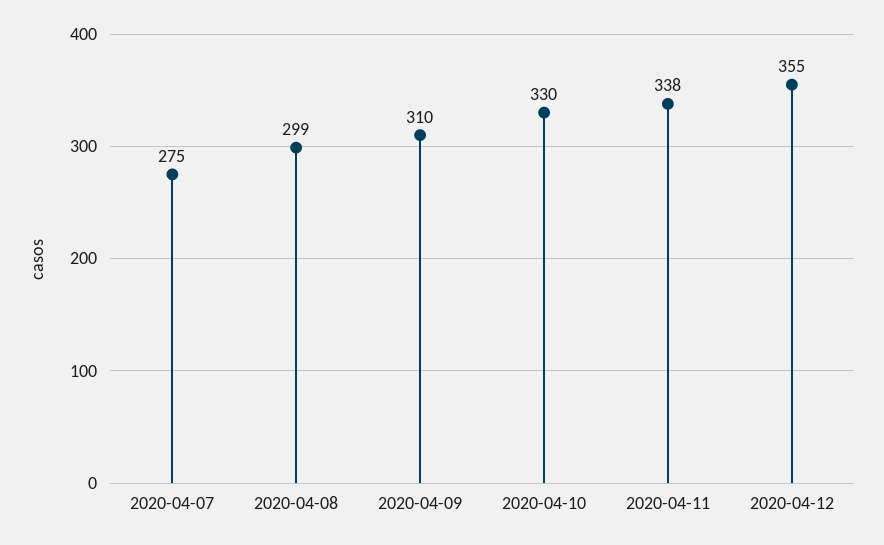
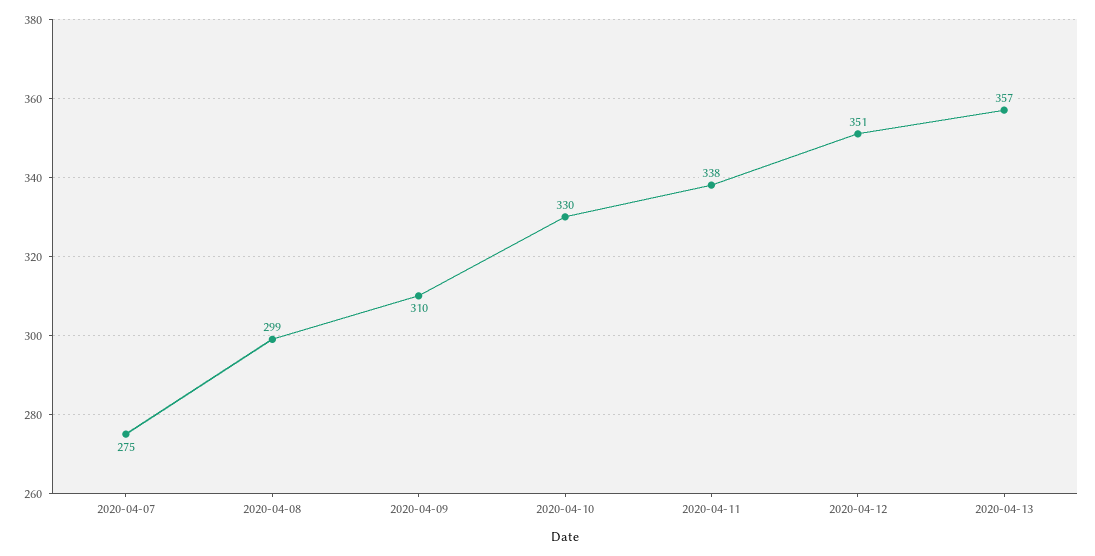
2020-04-12: 355 -> 351
2020-04-13: none -> 357

